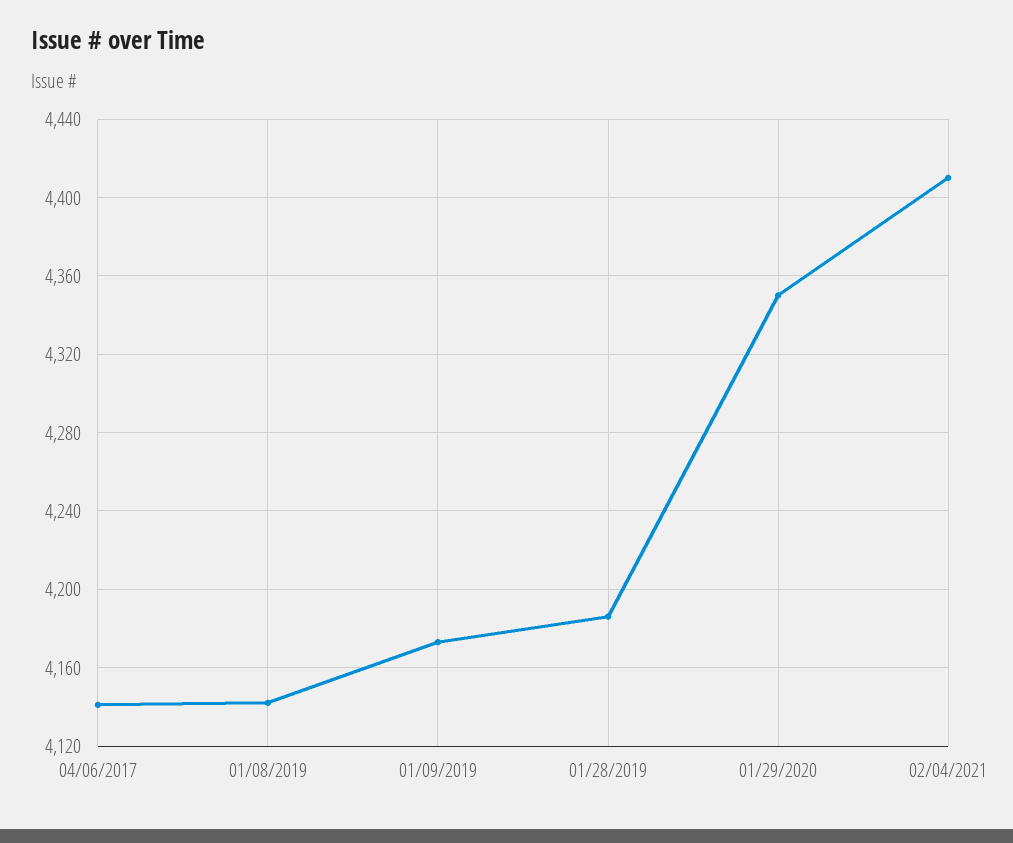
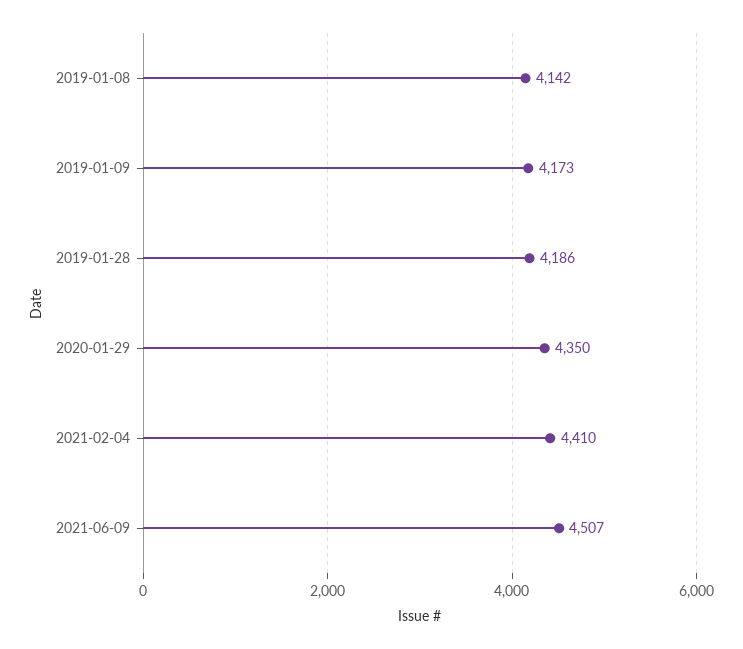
04/06/2017: 4140 -> none
2021-06-09: none -> 4507

